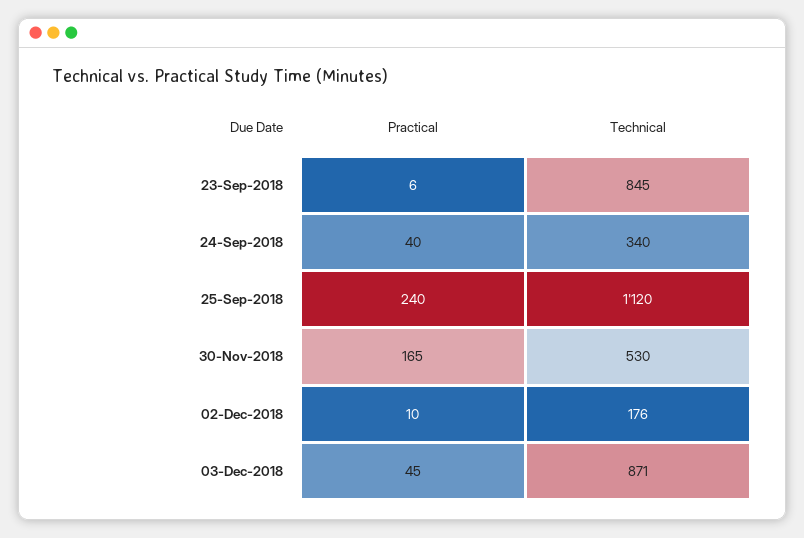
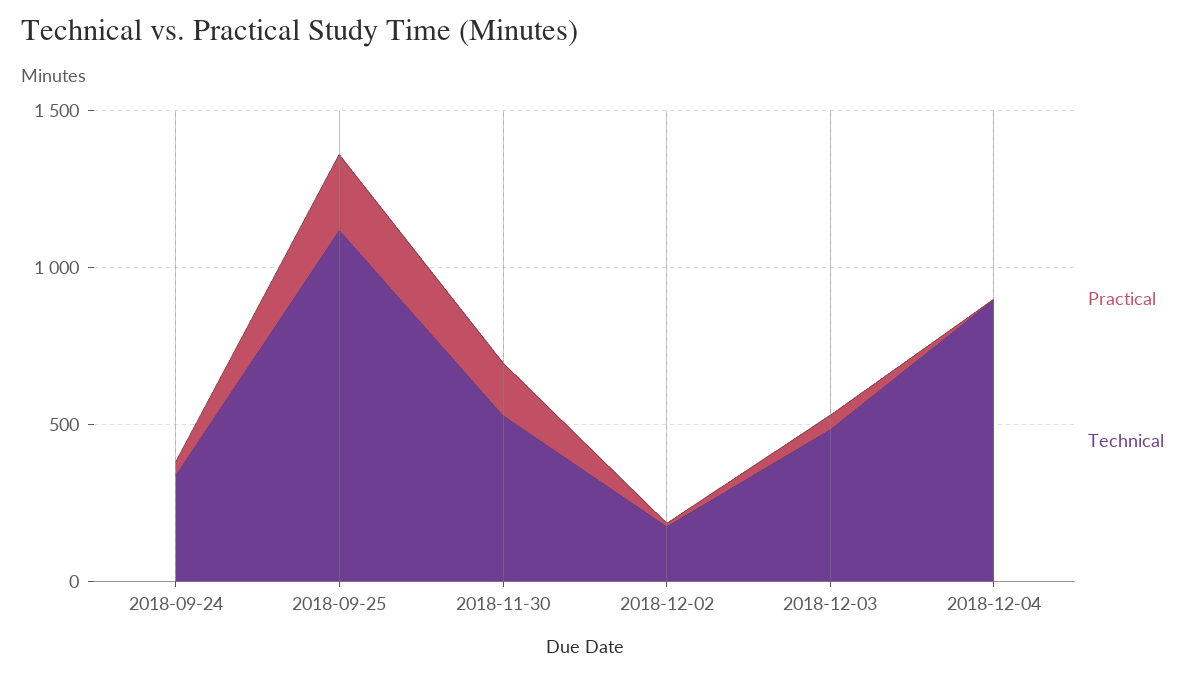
Practical, 23-Sep-2018: 6 -> none
Technical, 23-Sep-2018: 845 -> none
Technical, 03-Dec-2018: 871 -> 500
Practical, 2018-12-04: none -> 0
Technical, 2018-12-04: none -> 900

